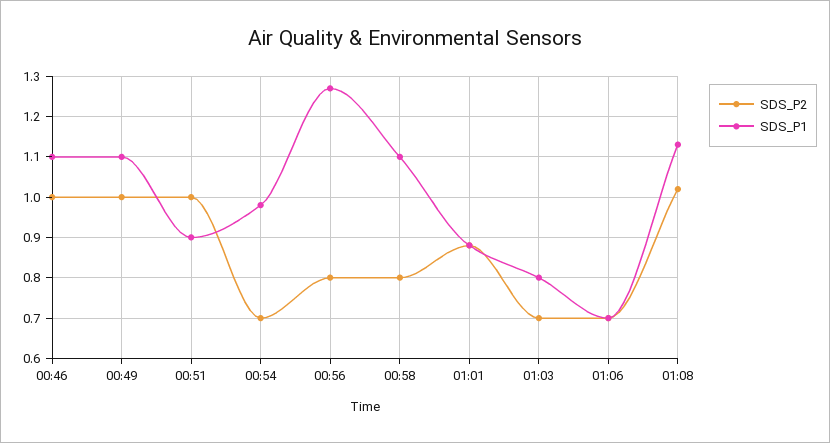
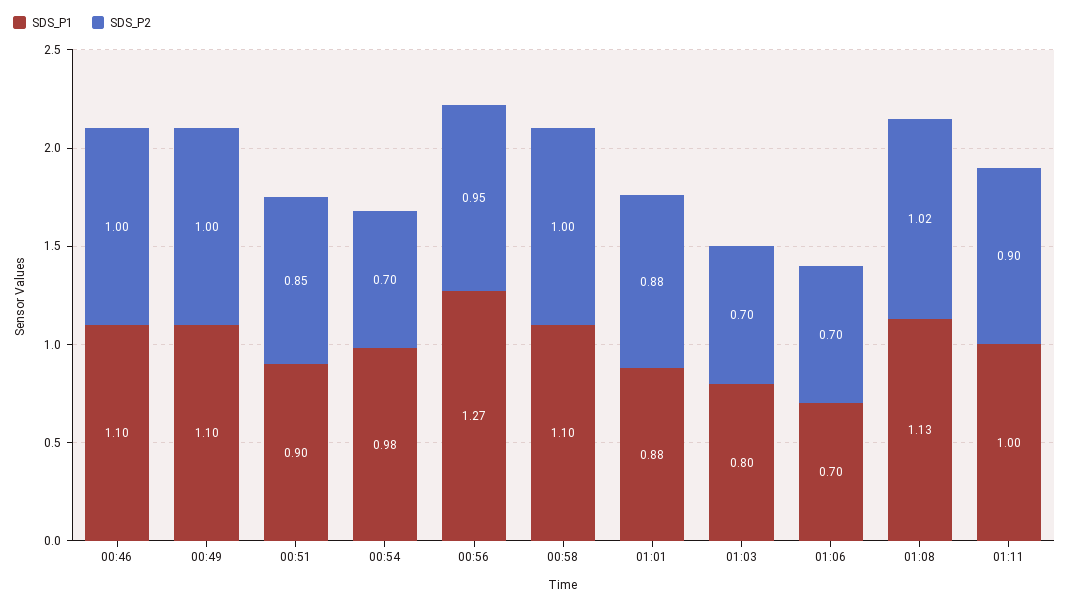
SDS_P2, 00:51: 1 -> 0.85
SDS_P2, 00:56: 0.8 -> 0.95
SDS_P2, 00:58: 0.8 -> 1
SDS_P1, 01:11: none -> 1
SDS_P2, 01:11: none -> 0.9

